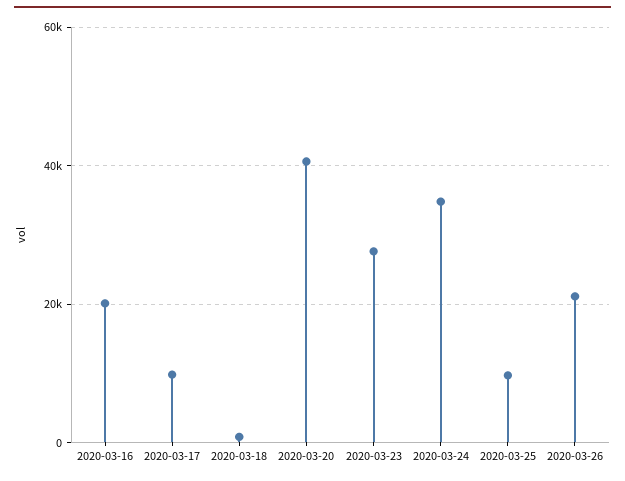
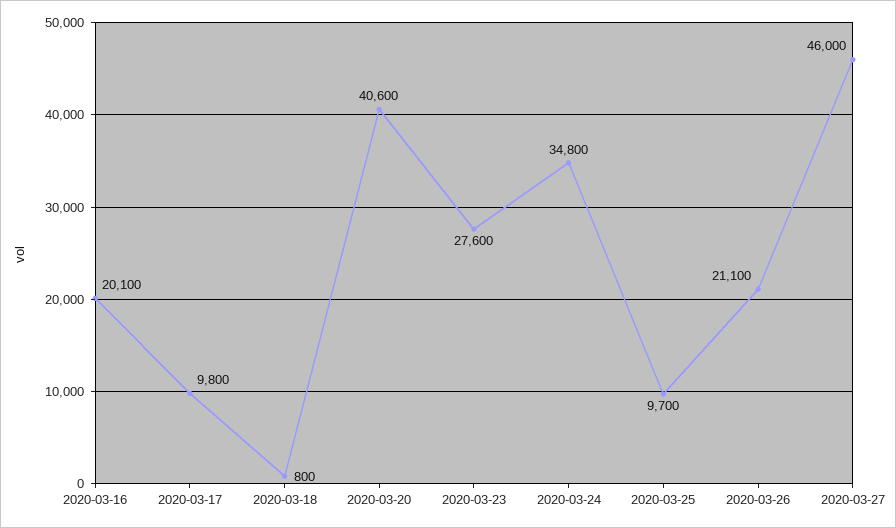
2020-03-27: none -> 46000

